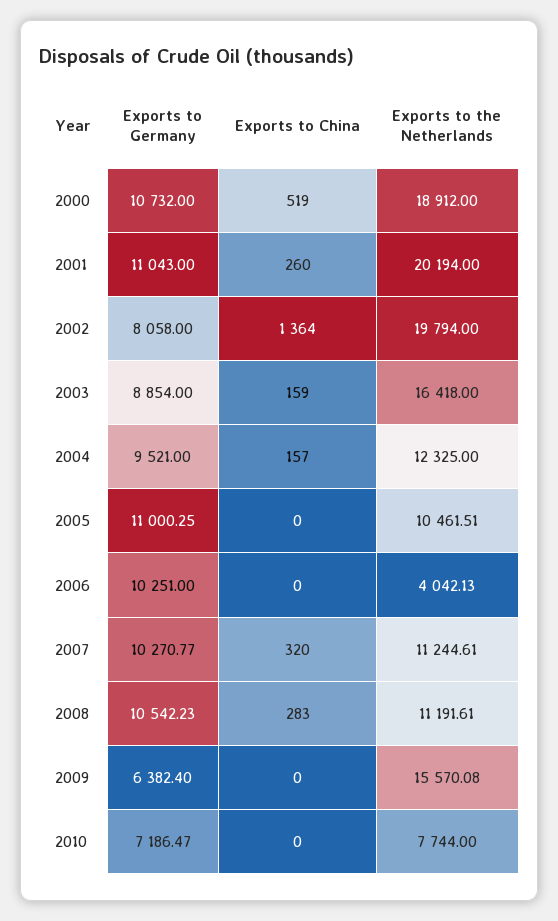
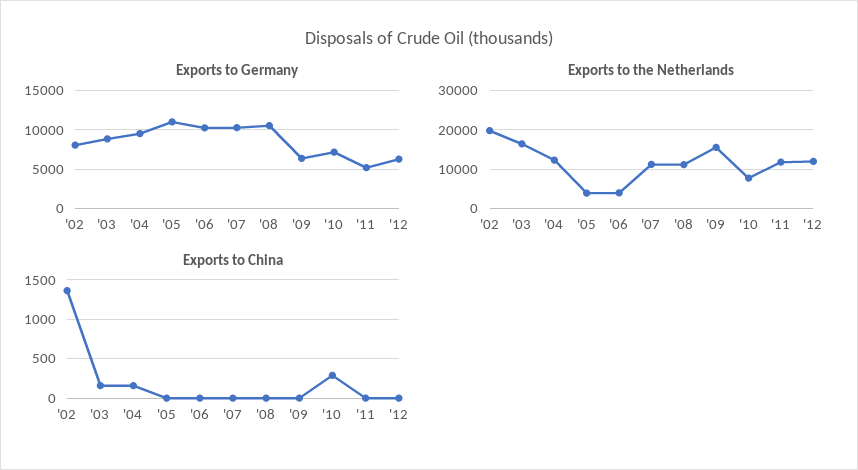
Exports to Germany, 2000: 10732 -> none
Exports to China, 2000: 519 -> none
Exports to the Netherlands, 2000: 18912 -> none
Exports to Germany, 2001: 11043 -> none
Exports to China, 2001: 260 -> none
Exports to the Netherlands, 2001: 20194 -> none
Exports to the Netherlands, 2005: 10461.51 -> 4000
Exports to China, 2007: 320 -> 0
Exports to China, 2008: 283 -> 0
Exports to China, 2010: 0 -> 300
Exports to Germany, '11: none -> 5000
Exports to Germany, '12: none -> 6000
Exports to the Netherlands, '11: none -> 12000
Exports to the Netherlands, '12: none -> 12000
Exports to China, '11: none -> 0
Exports to China, '12: none -> 0

